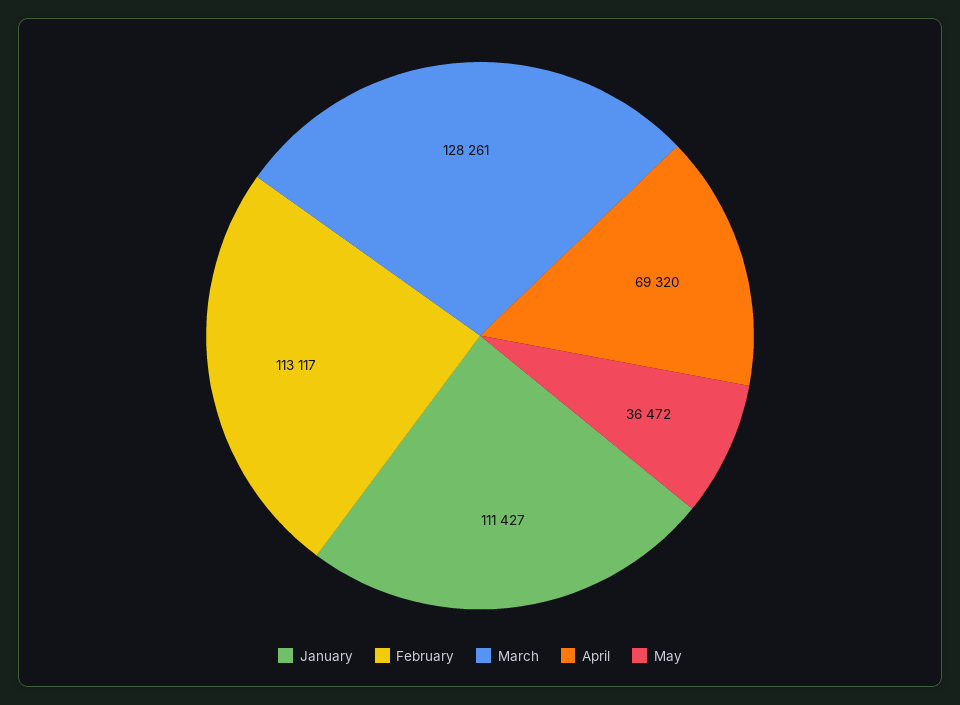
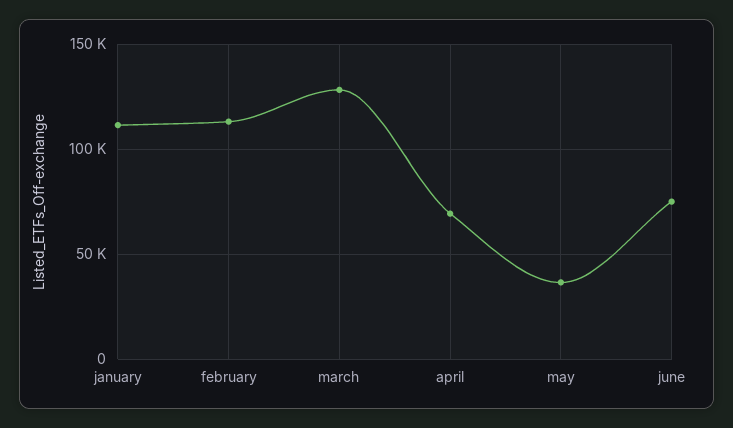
june: none -> 75000

